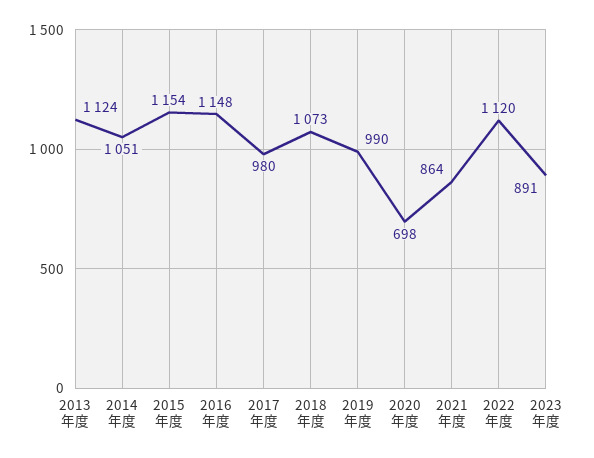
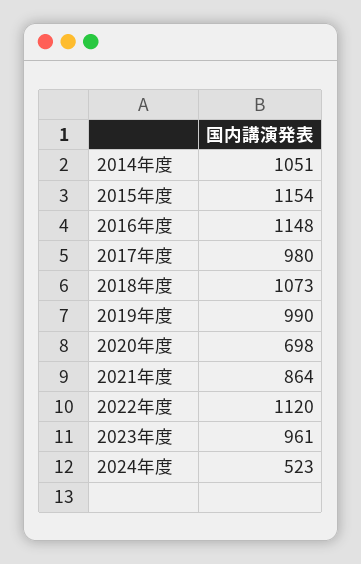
2013年度: 1124 -> none
2023年度: 891 -> 961
2024年度: none -> 523

